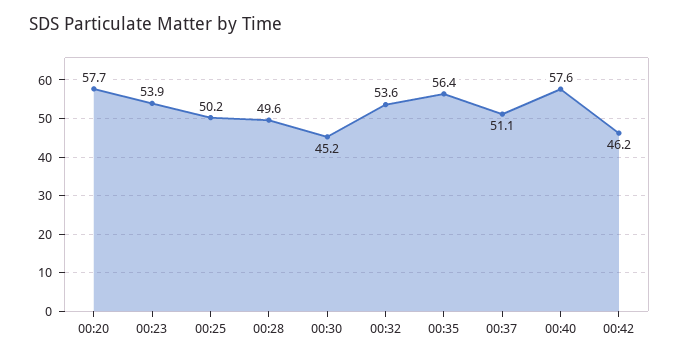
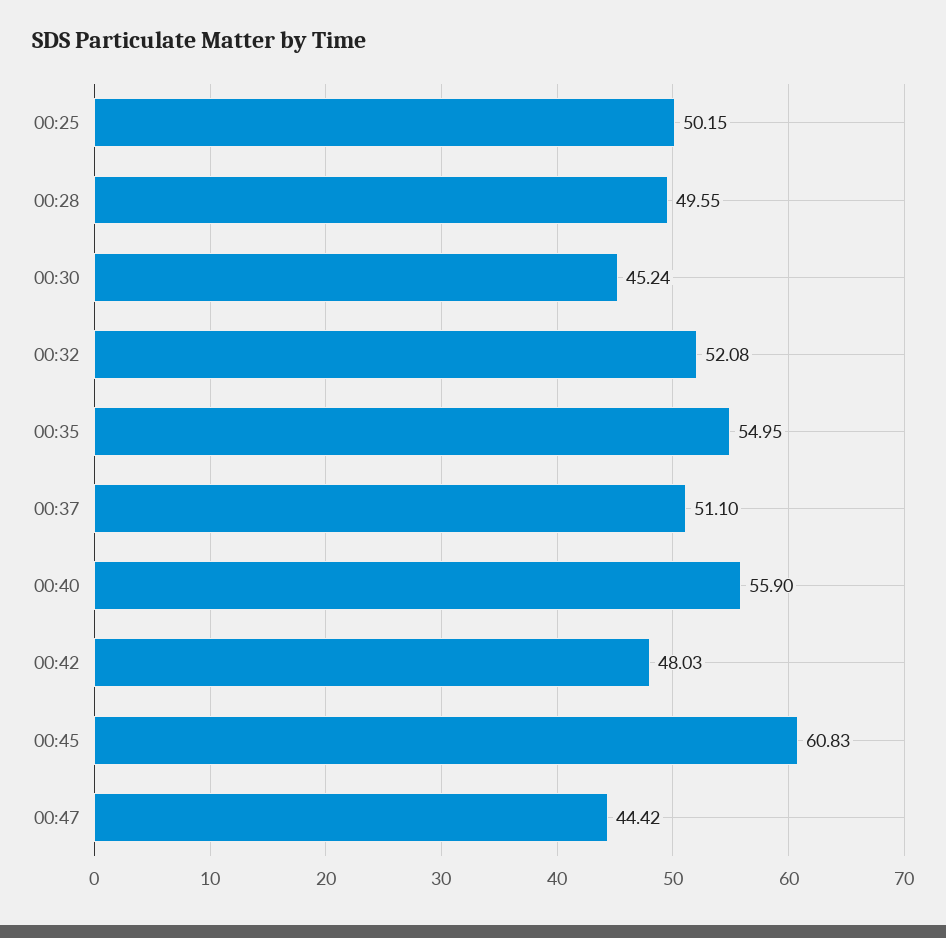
00:20: 57.7 -> none
00:23: 53.9 -> none
00:32: 53.6 -> 52.08
00:35: 56.4 -> 54.95
00:40: 57.6 -> 55.9
00:42: 46.2 -> 48.03
00:45: none -> 60.83
00:47: none -> 44.42

